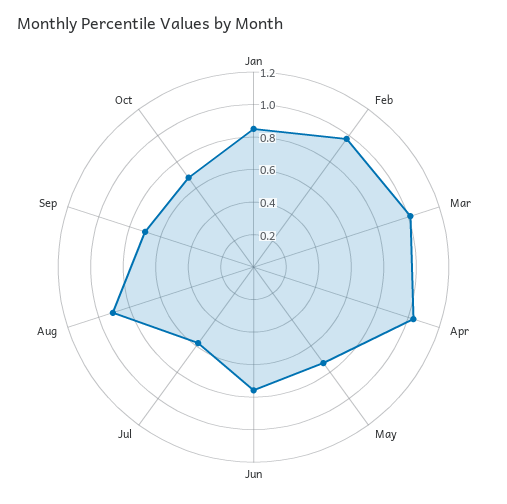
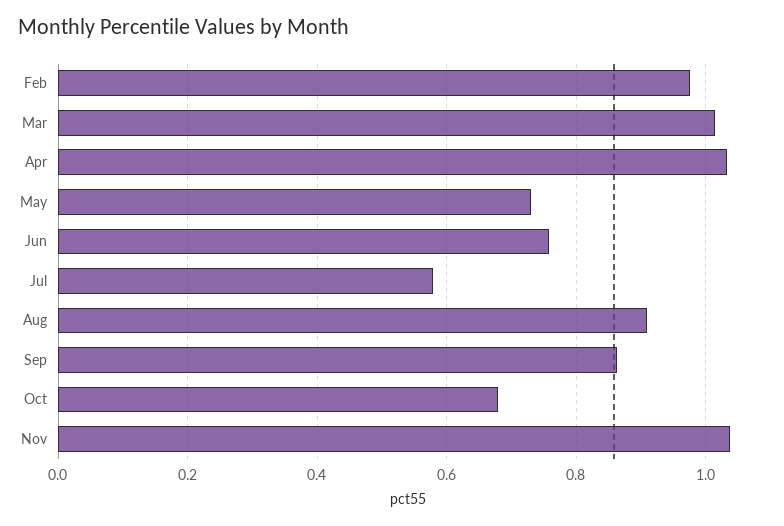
Jan: 0.85 -> none
Sep: 0.7 -> 0.86
Nov: none -> 1.04

